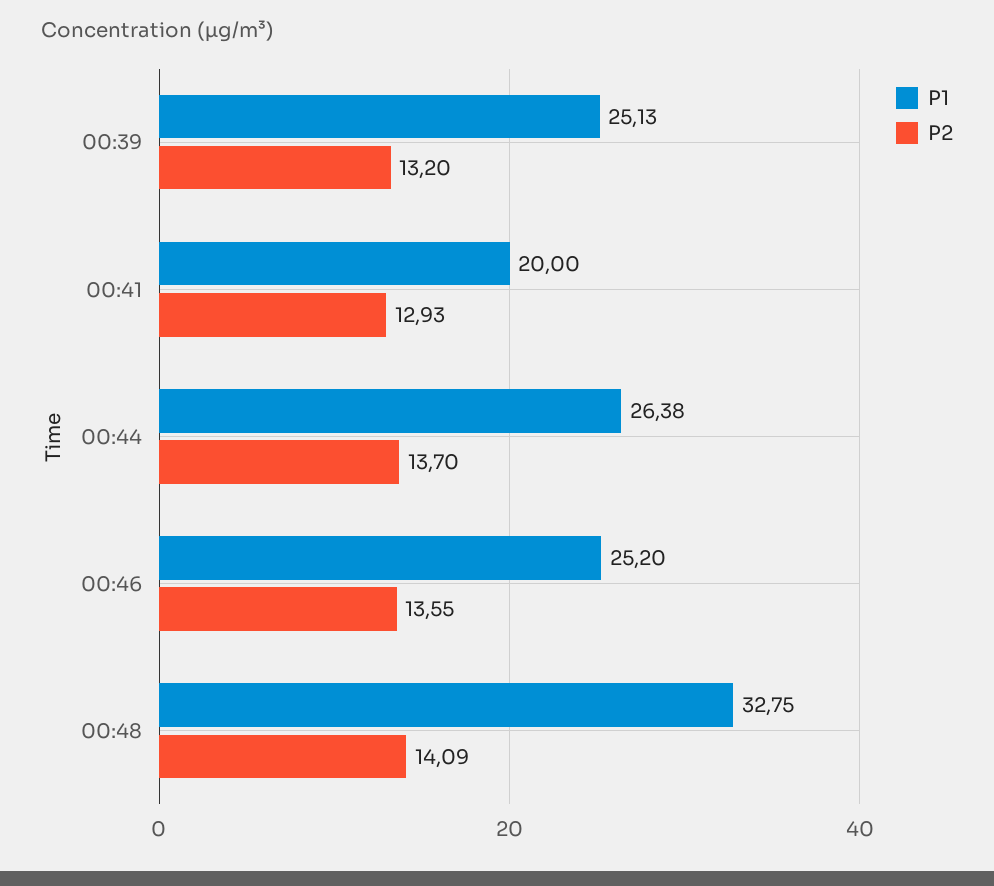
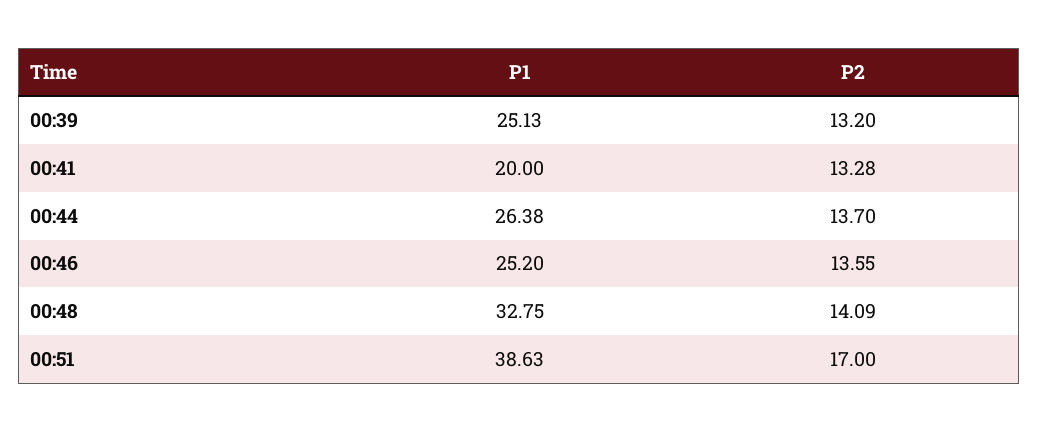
P2, 00:41: 12.93 -> 13.28
P1, 00:51: none -> 38.63
P2, 00:51: none -> 17

